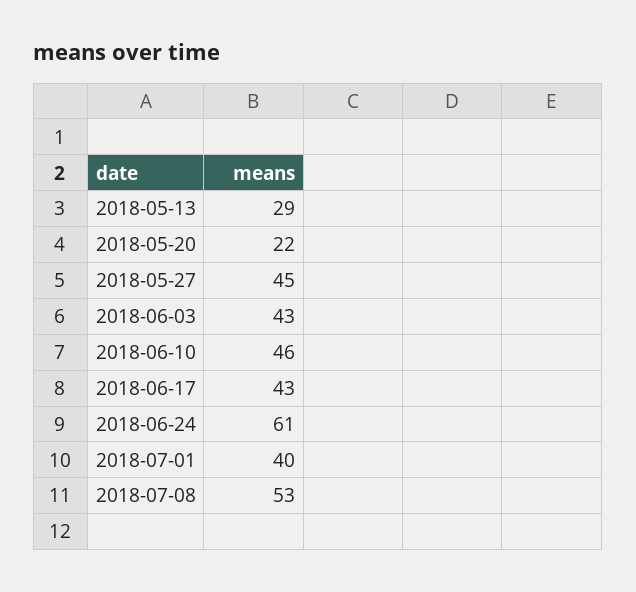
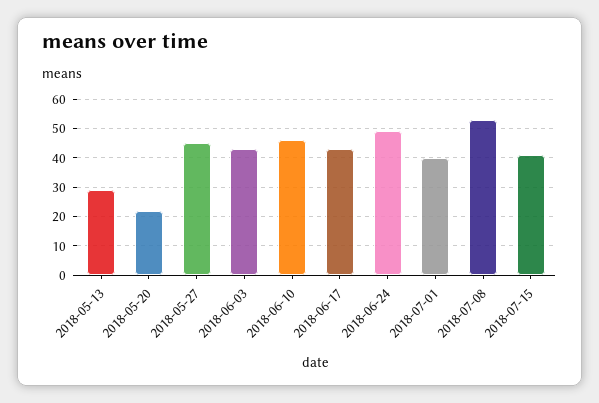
2018-06-24: 61 -> 50
2018-07-15: none -> 40

